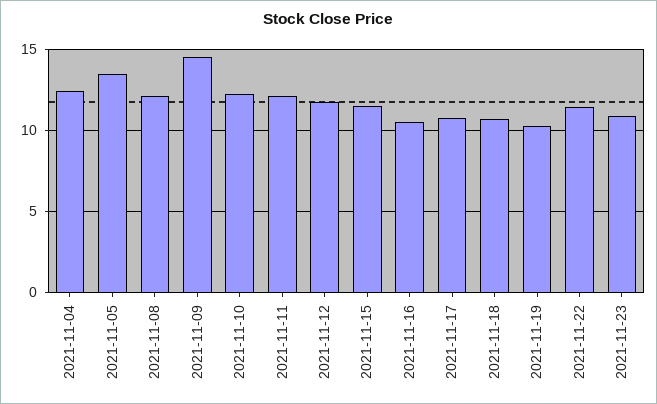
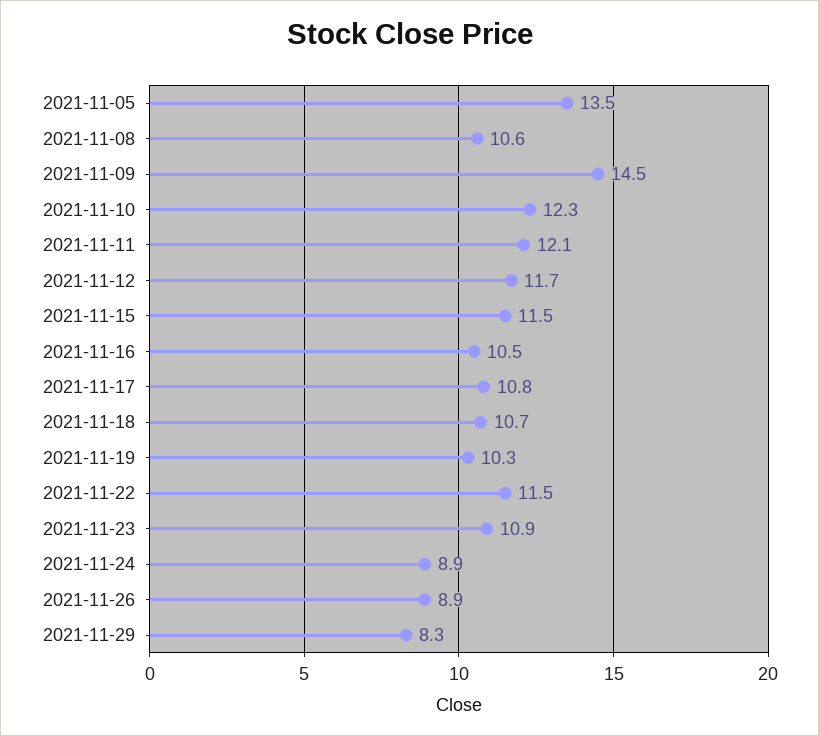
2021-11-04: 12.5 -> none
2021-11-08: 12 -> 10.6
2021-11-24: none -> 8.9
2021-11-26: none -> 8.9
2021-11-29: none -> 8.3

